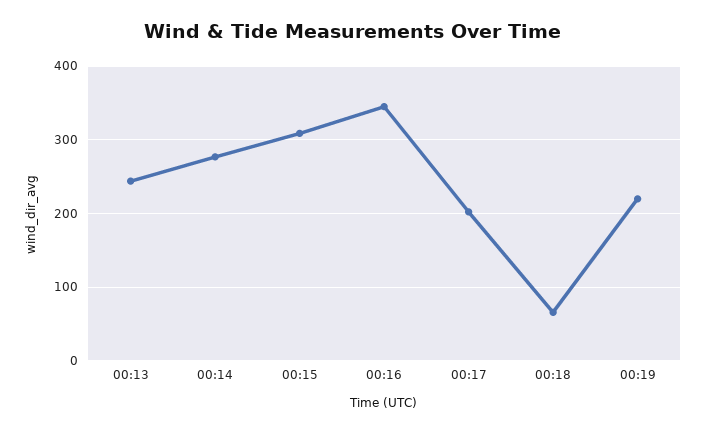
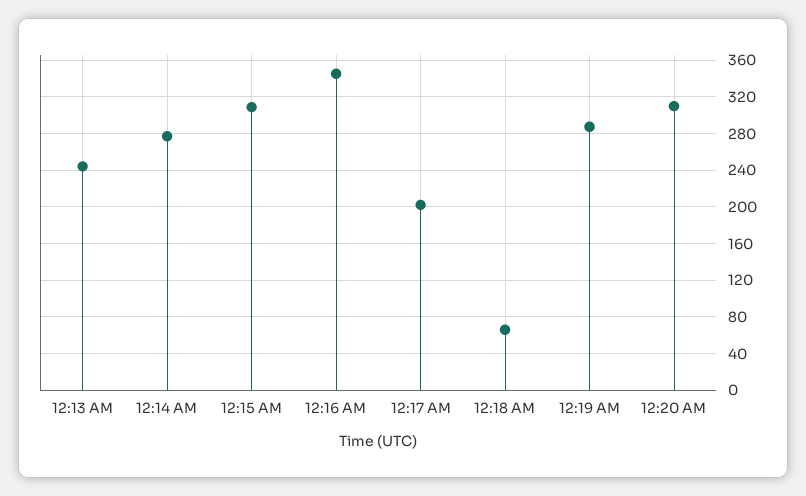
00:19: 220 -> 290
12:20 AM: none -> 310

